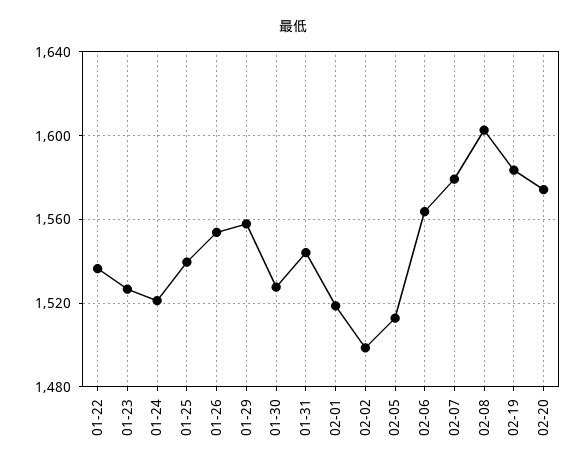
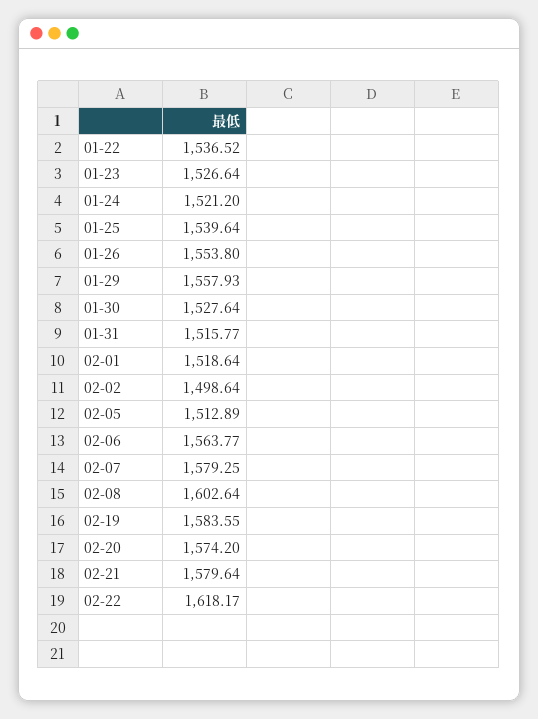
01-31: 1545 -> 1515.77
02-21: none -> 1579.64
02-22: none -> 1618.17

